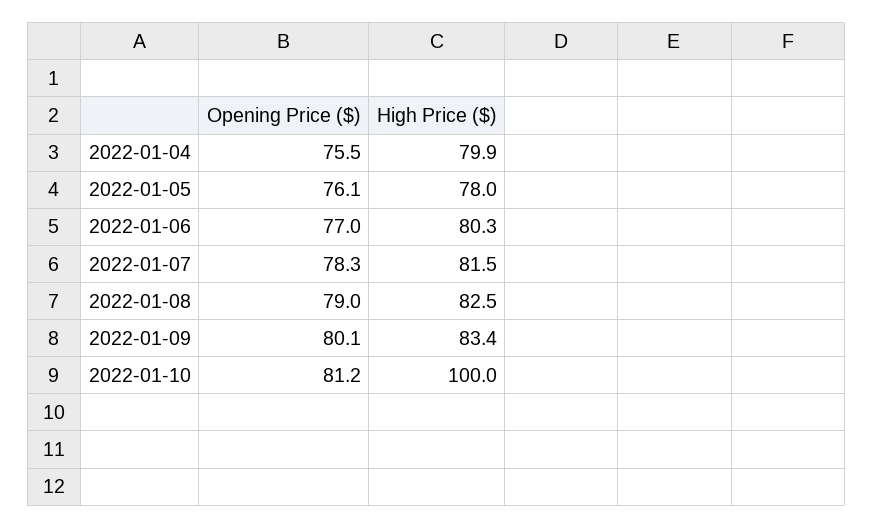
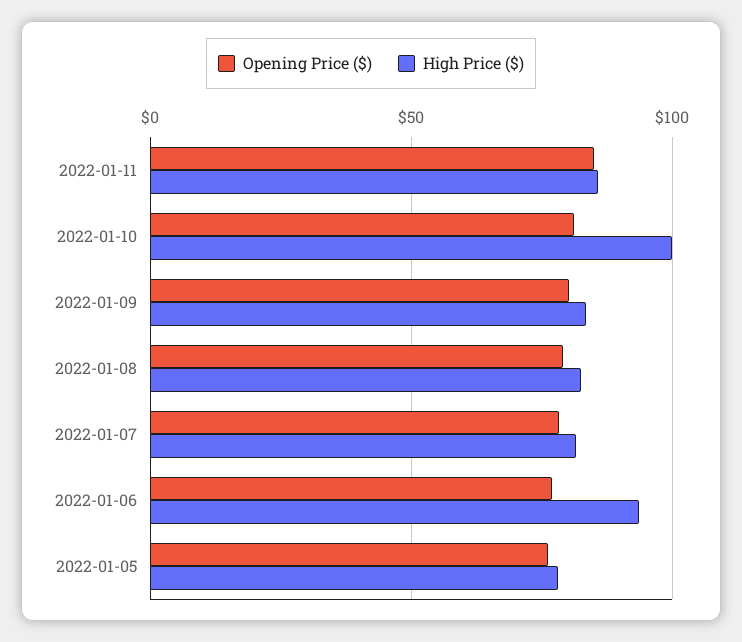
Opening Price ($), 2022-01-04: 75.5 -> none
High Price ($), 2022-01-04: 79.9 -> none
High Price ($), 2022-01-06: 80.3 -> 95
Opening Price ($), 2022-01-11: none -> 85
High Price ($), 2022-01-11: none -> 85

